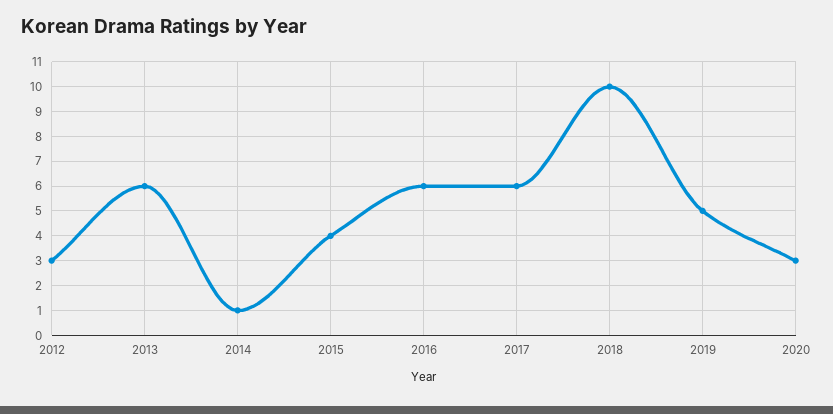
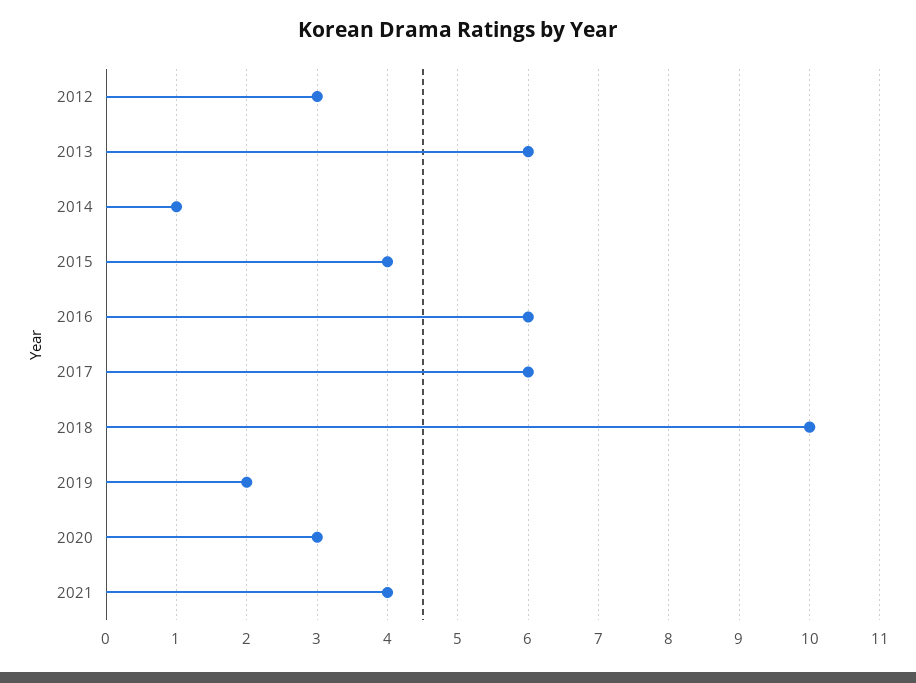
2019: 5 -> 2
2021: none -> 4

